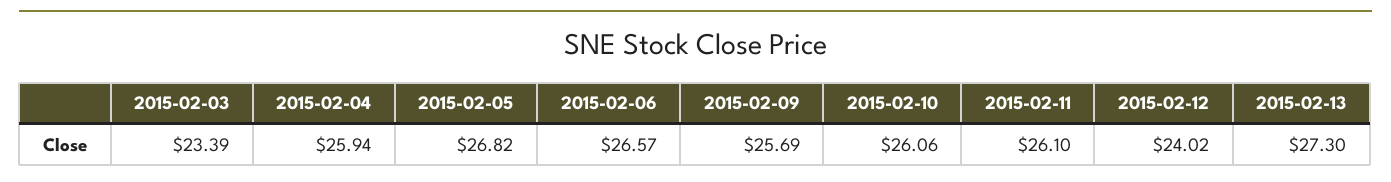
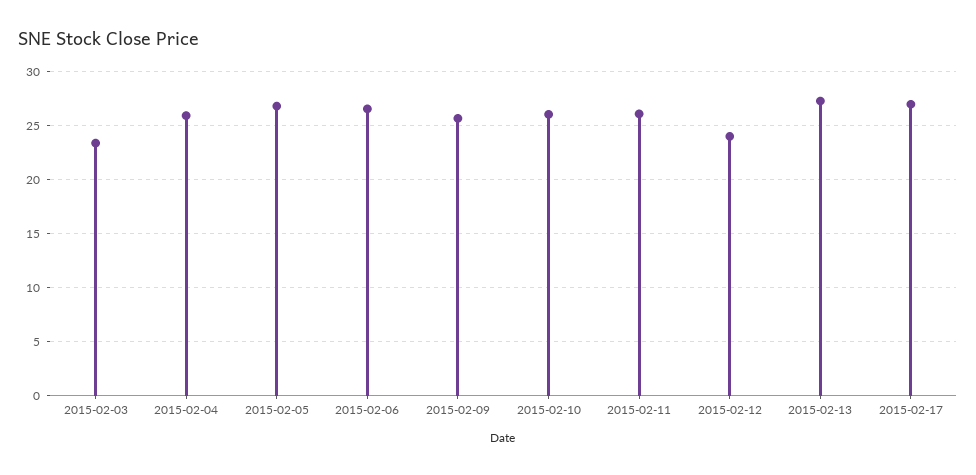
2015-02-17: none -> 27

